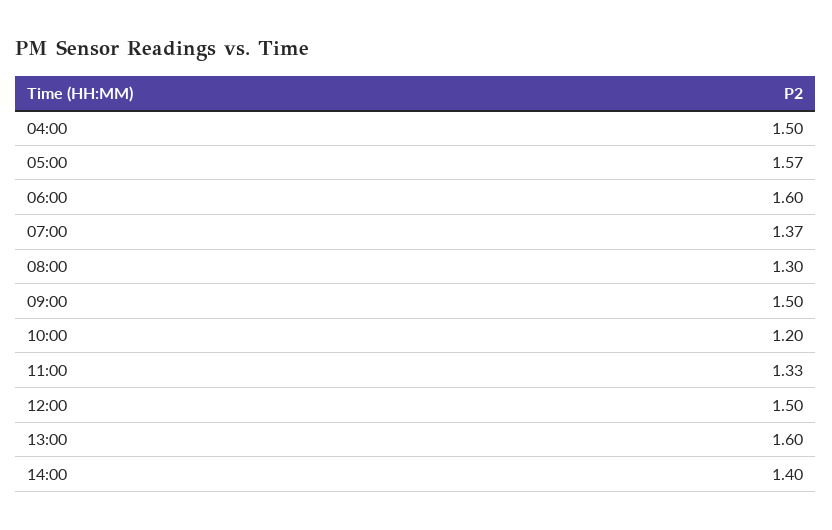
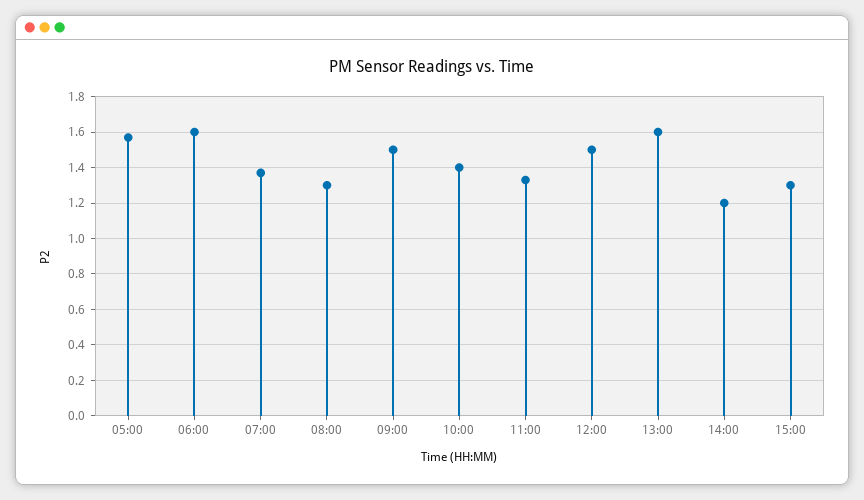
04:00: 1.5 -> none
10:00: 1.2 -> 1.4
14:00: 1.4 -> 1.2
15:00: none -> 1.3

